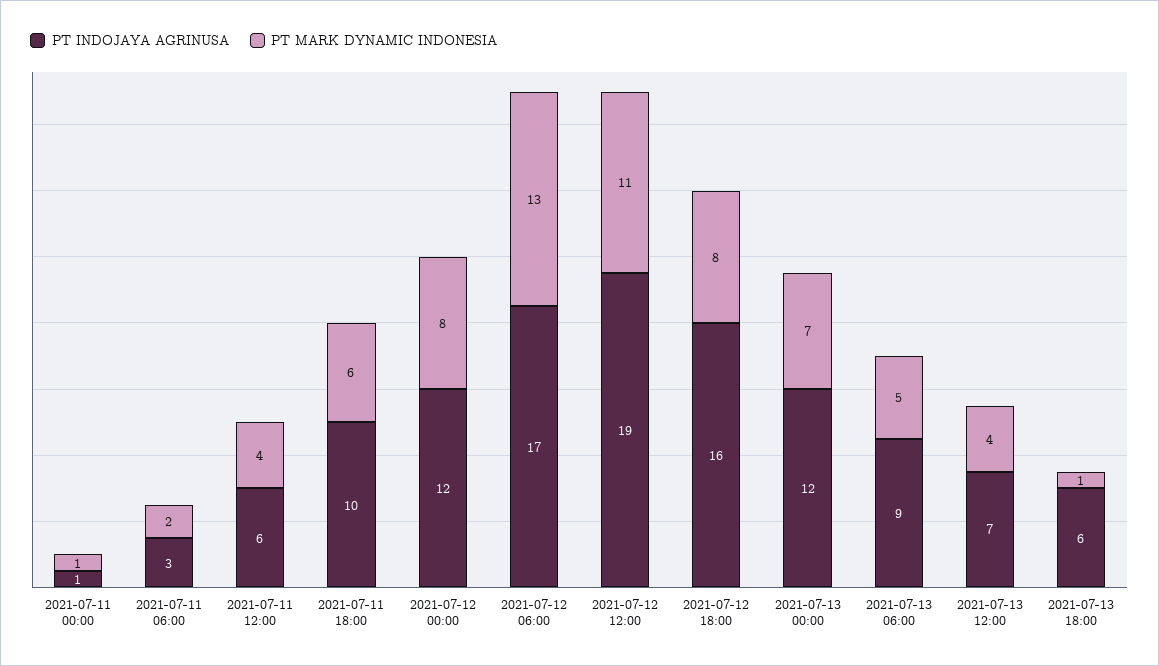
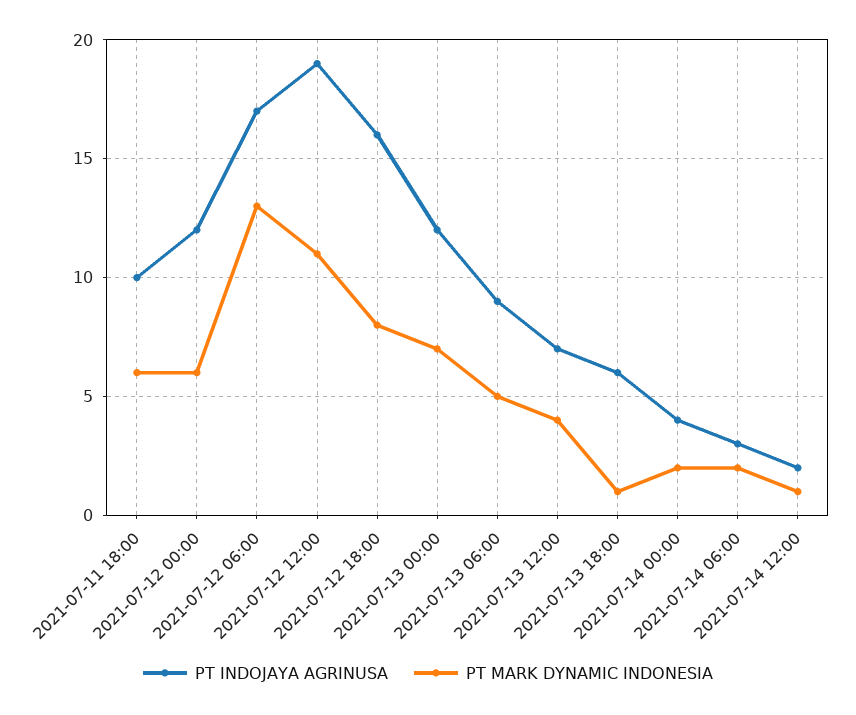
PT INDOJAYA AGRINUSA, 2021-07-11 00:00: 1 -> none
PT MARK DYNAMIC INDONESIA, 2021-07-11 00:00: 1 -> none
PT INDOJAYA AGRINUSA, 2021-07-11 06:00: 3 -> none
PT MARK DYNAMIC INDONESIA, 2021-07-11 06:00: 2 -> none
PT INDOJAYA AGRINUSA, 2021-07-11 12:00: 6 -> none
PT MARK DYNAMIC INDONESIA, 2021-07-11 12:00: 4 -> none
PT MARK DYNAMIC INDONESIA, 2021-07-12 00:00: 8 -> 6
PT INDOJAYA AGRINUSA, 2021-07-14 00:00: none -> 4
PT MARK DYNAMIC INDONESIA, 2021-07-14 00:00: none -> 2
PT INDOJAYA AGRINUSA, 2021-07-14 06:00: none -> 3
PT MARK DYNAMIC INDONESIA, 2021-07-14 06:00: none -> 2
PT INDOJAYA AGRINUSA, 2021-07-14 12:00: none -> 2
PT MARK DYNAMIC INDONESIA, 2021-07-14 12:00: none -> 1

